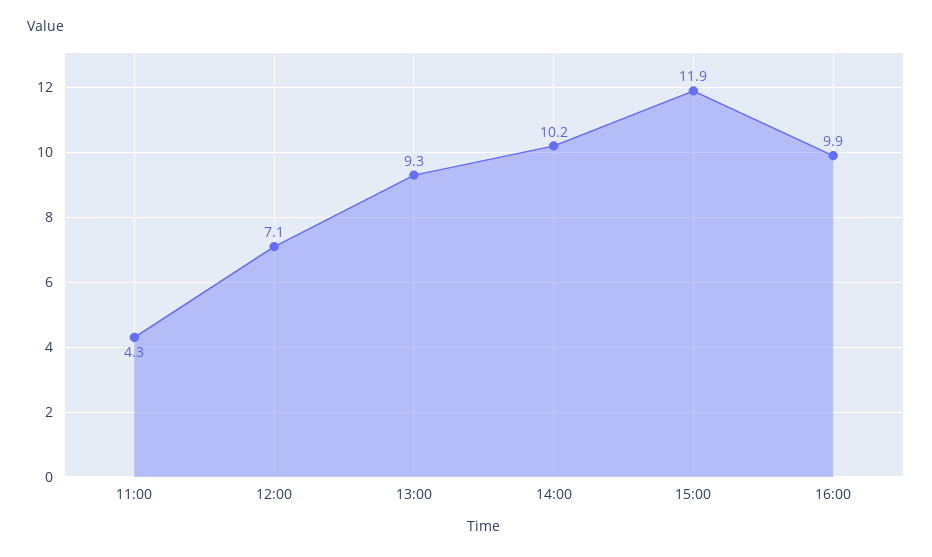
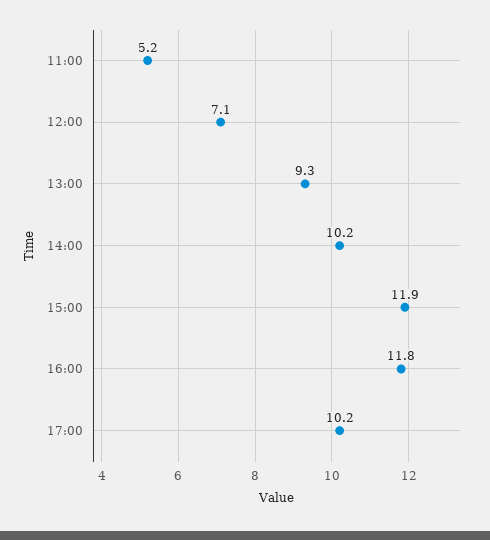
11:00: 4.3 -> 5.2
16:00: 9.9 -> 11.8
17:00: none -> 10.2

